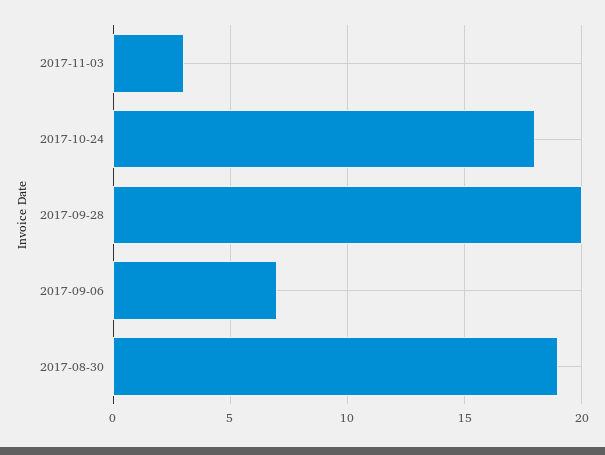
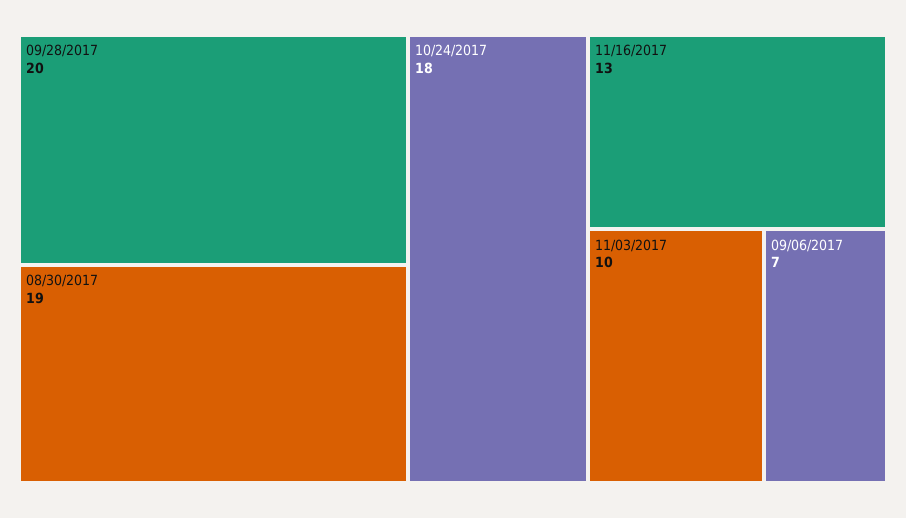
2017-11-03: 3 -> 10
11/16/2017: none -> 13

